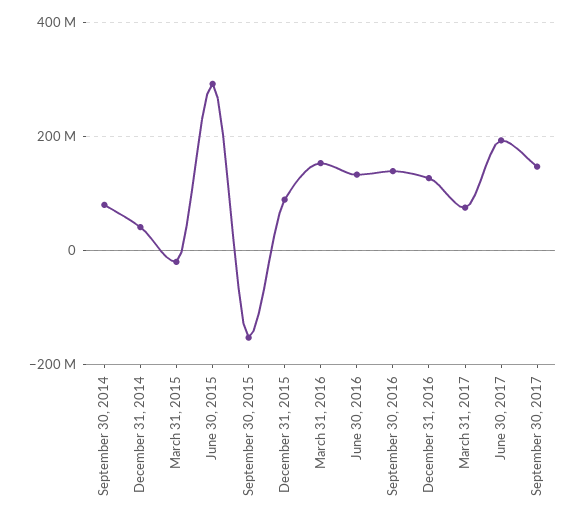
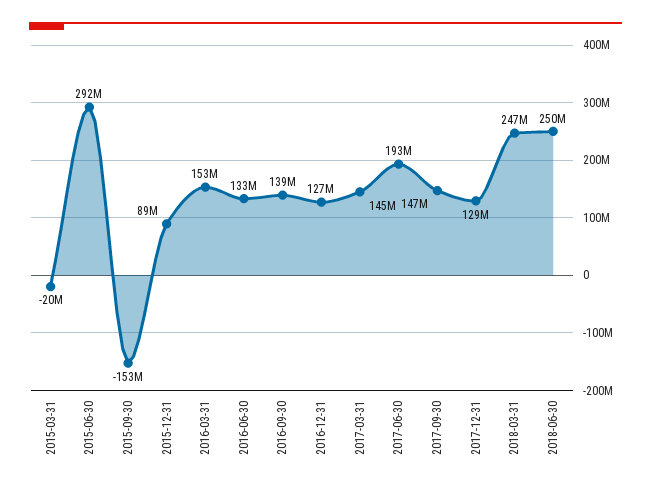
September 30, 2014: 80000000 -> none
December 31, 2014: 40000000 -> none
March 31, 2017: 80000000 -> 145000000
2017-12-31: none -> 129000000
2018-03-31: none -> 247000000
2018-06-30: none -> 250000000

